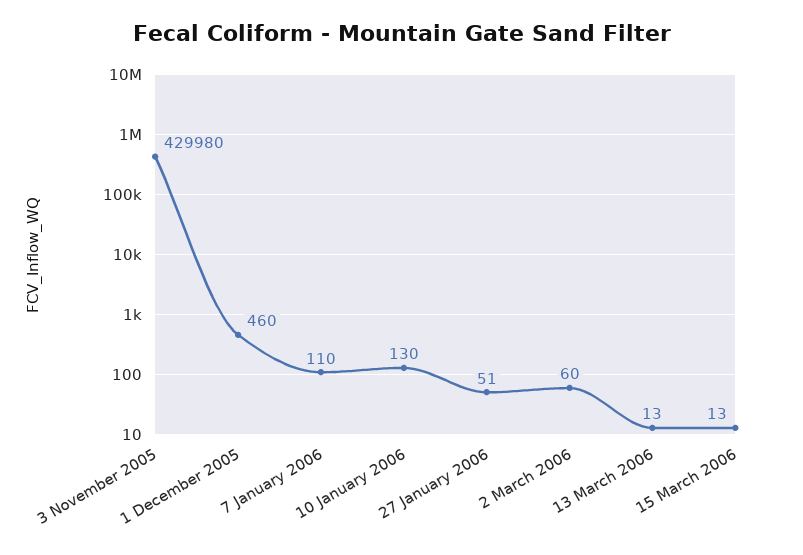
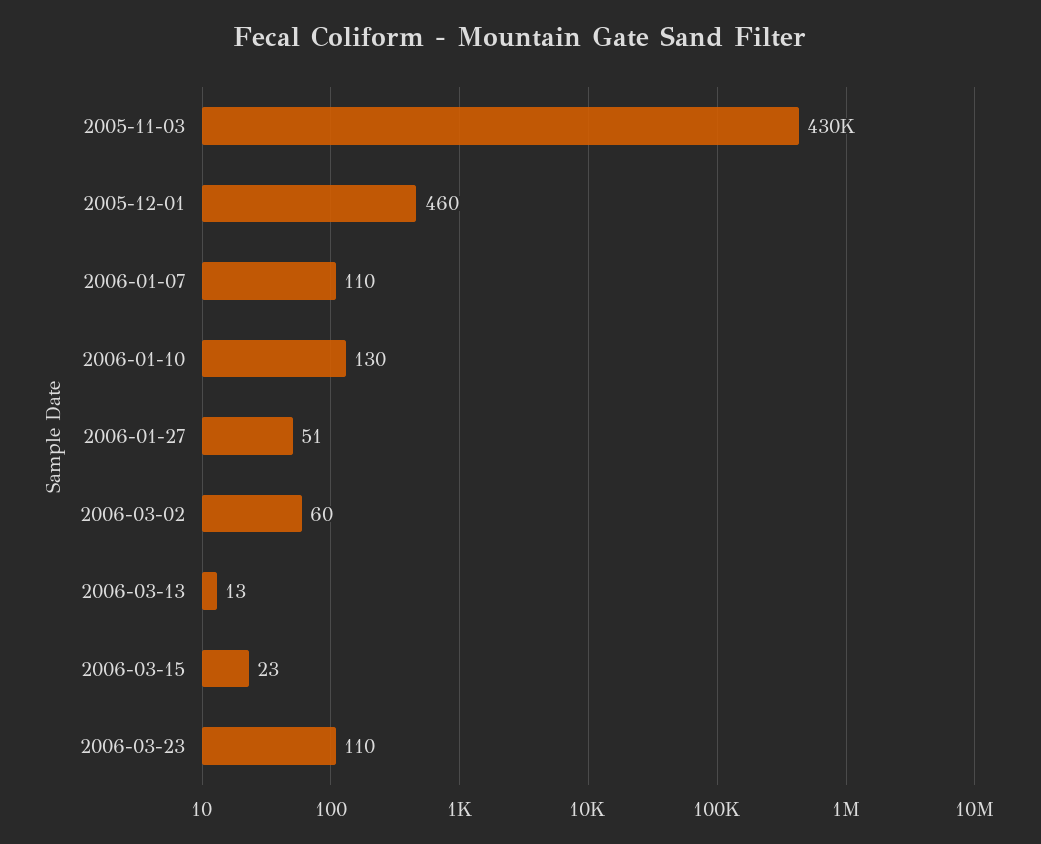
15 March 2006: 13 -> 23
2006-03-23: none -> 110

